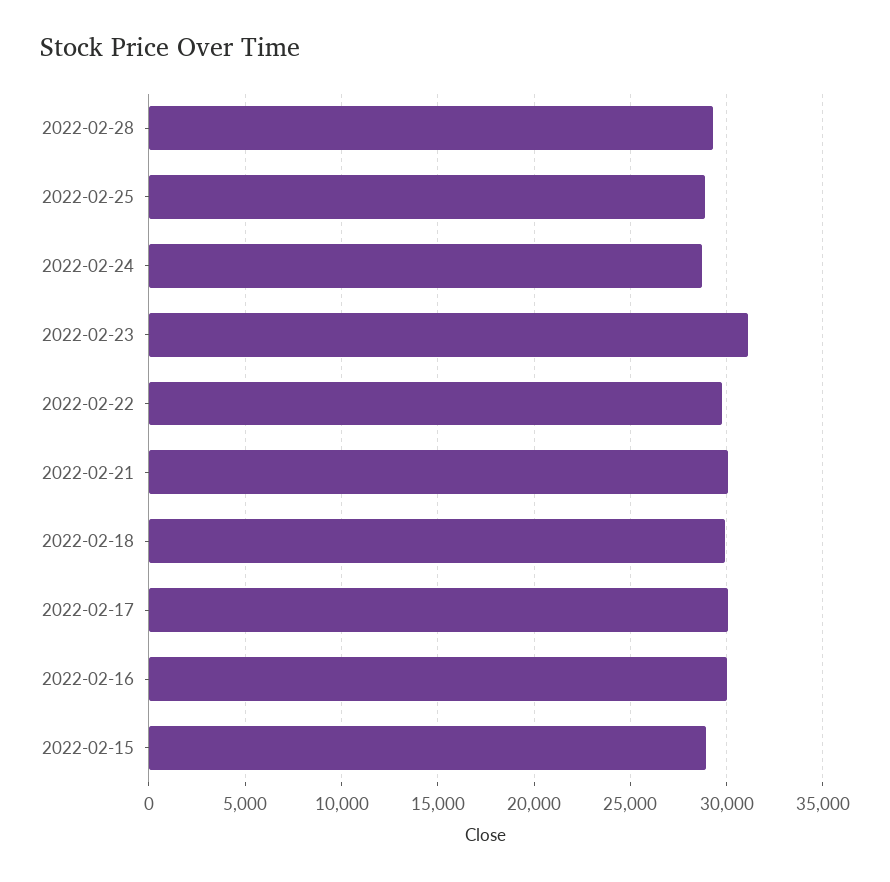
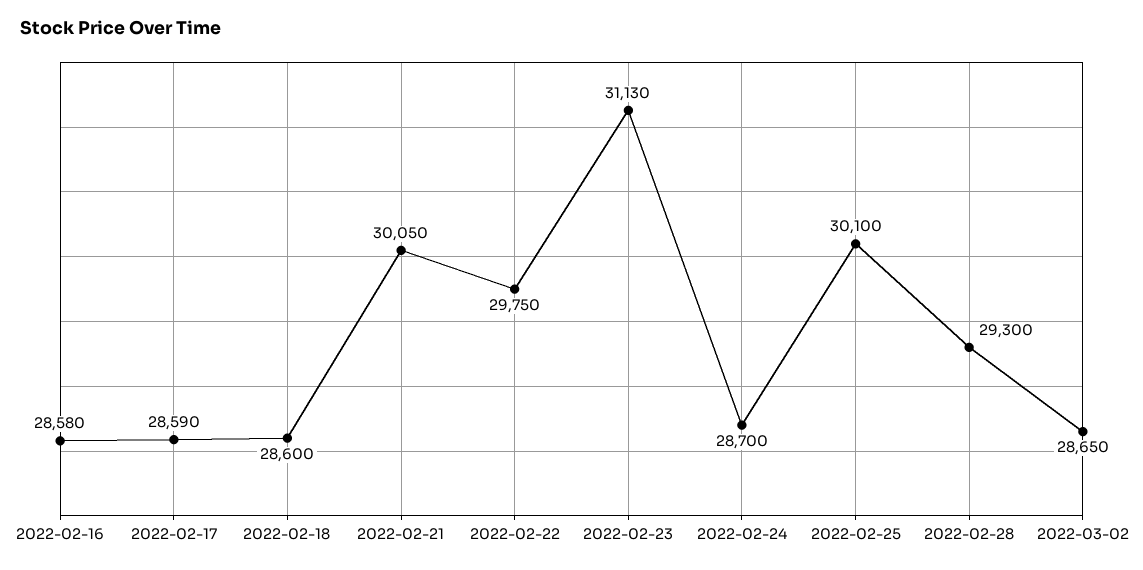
2022-02-25: 29000 -> 30100
2022-02-18: 30000 -> 28600
2022-02-17: 30000 -> 28590
2022-02-16: 30000 -> 28580
2022-02-15: 29000 -> none
2022-03-02: none -> 28650

